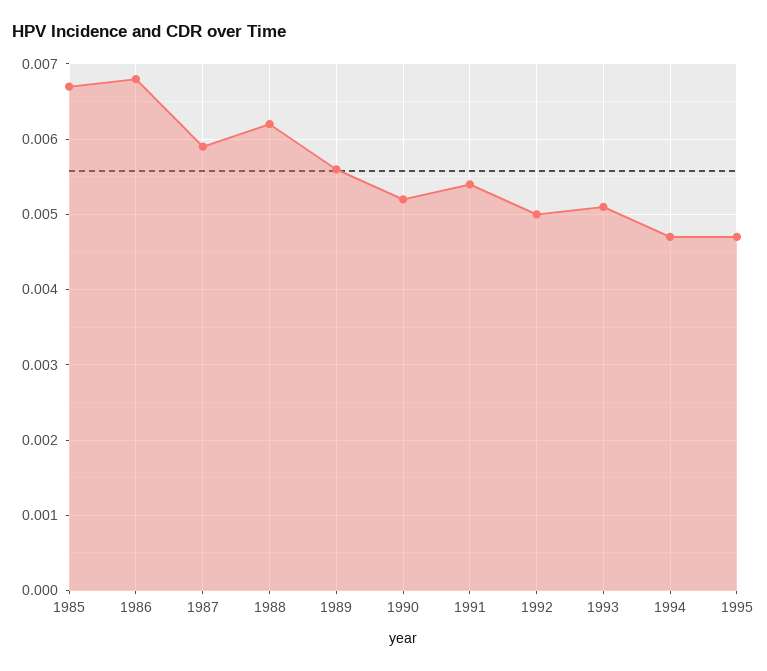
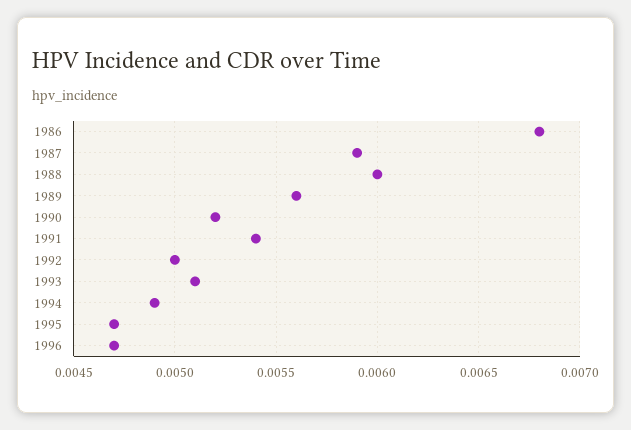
1985: 0.0067 -> none
1988: 0.0062 -> 0.006
1994: 0.0047 -> 0.0049
1996: none -> 0.0047

